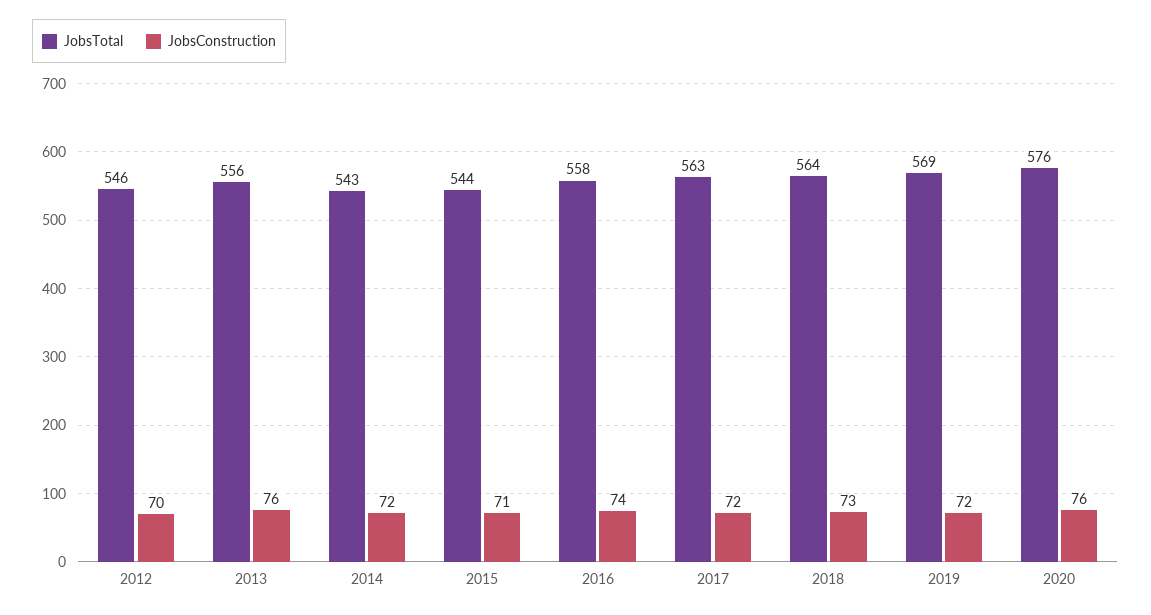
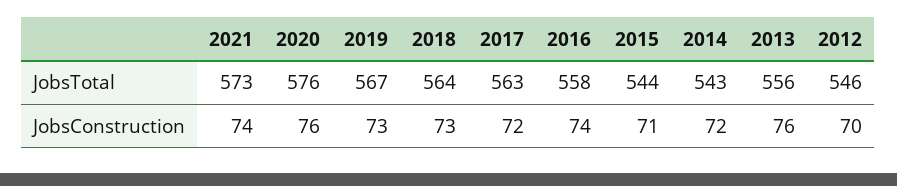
JobsTotal, 2019: 569 -> 567
JobsConstruction, 2019: 72 -> 73
JobsTotal, 2021: none -> 573
JobsConstruction, 2021: none -> 74

